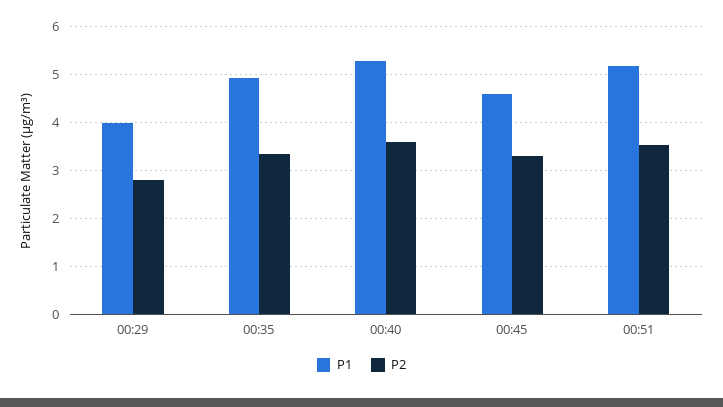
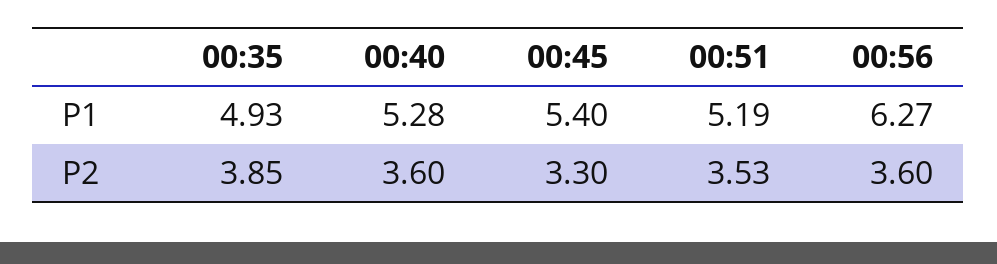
P1, 00:29: 4 -> none
P2, 00:29: 2.8 -> none
P2, 00:35: 3.4 -> 3.85
P1, 00:45: 4.6 -> 5.4
P1, 00:56: none -> 6.27
P2, 00:56: none -> 3.6

